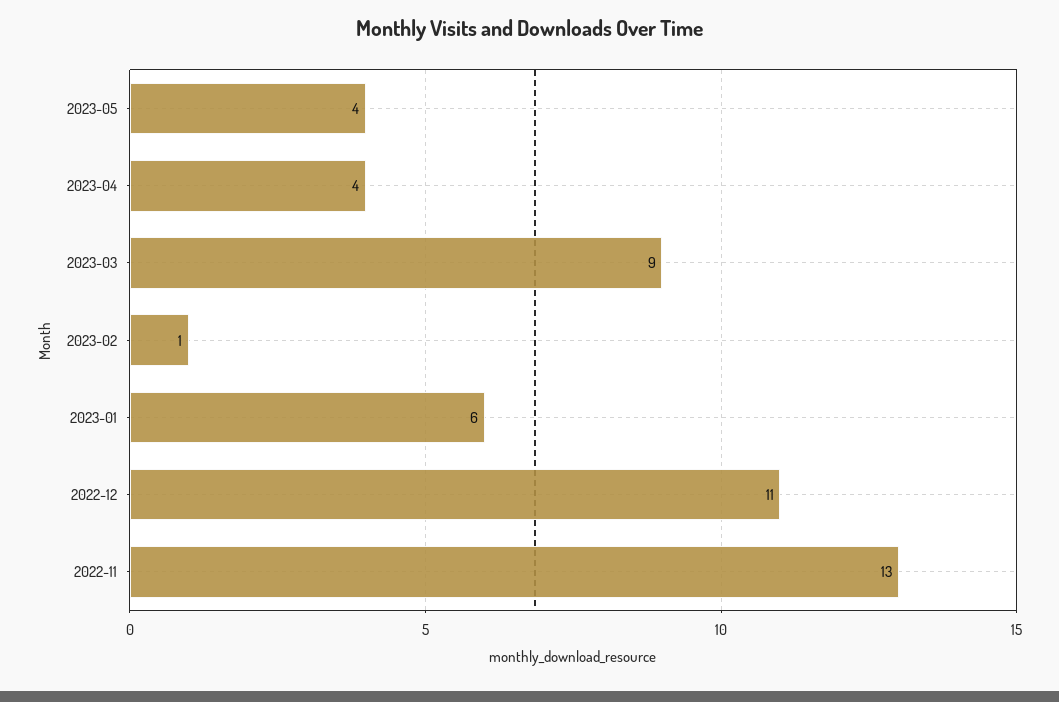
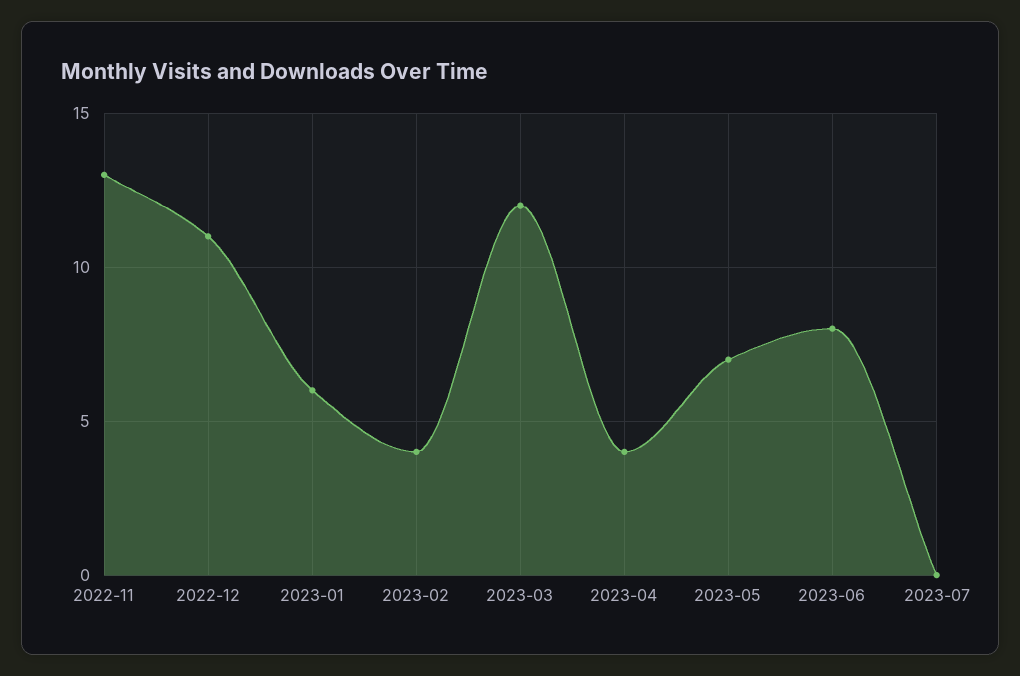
2023-05: 4 -> 7
2023-03: 9 -> 12
2023-02: 1 -> 4
2023-06: none -> 8
2023-07: none -> 0

